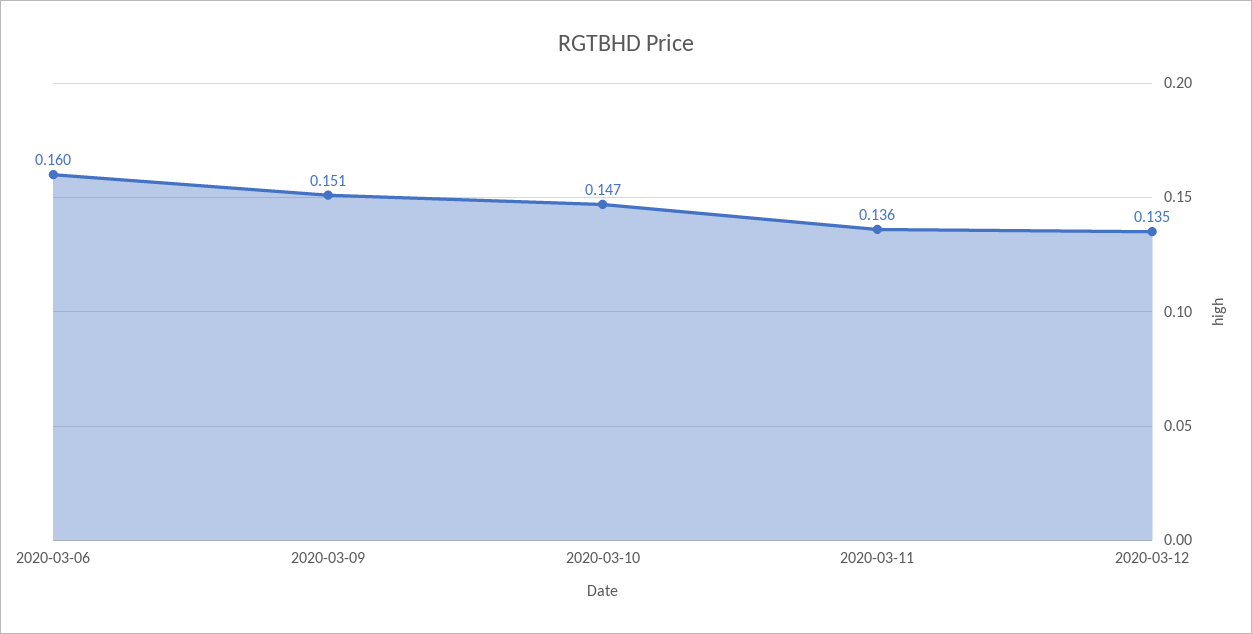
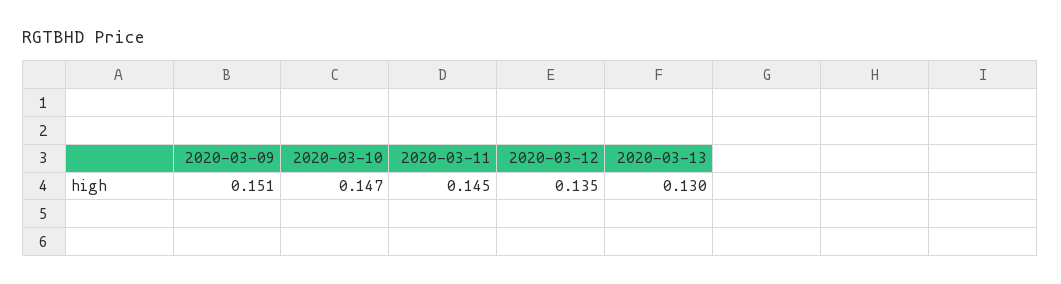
2020-03-06: 0.16 -> none
2020-03-11: 0.136 -> 0.145
2020-03-13: none -> 0.13

